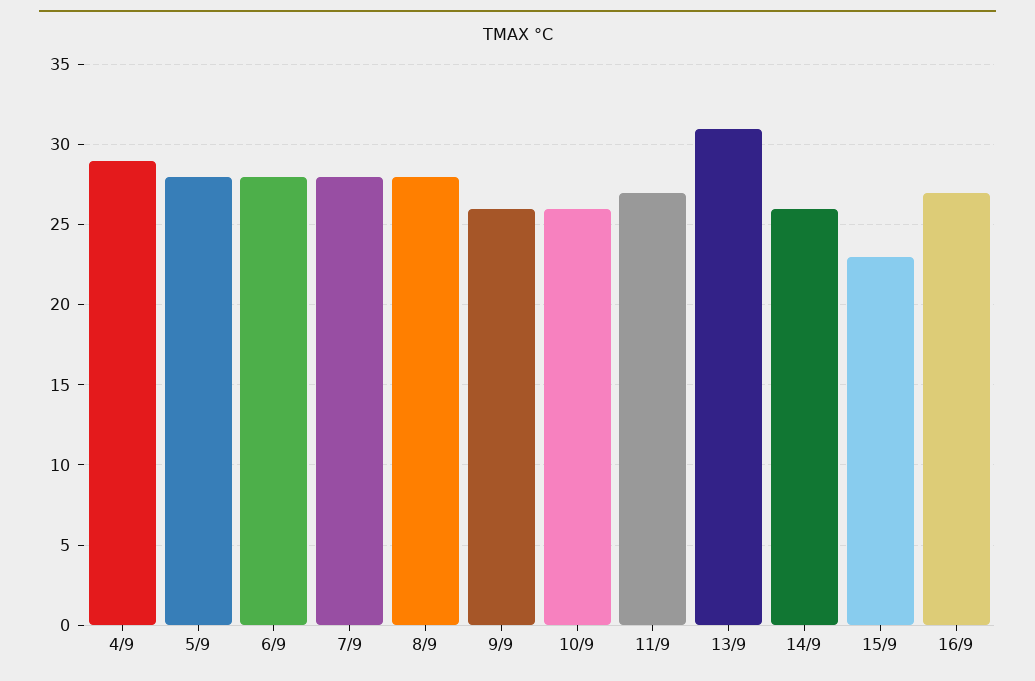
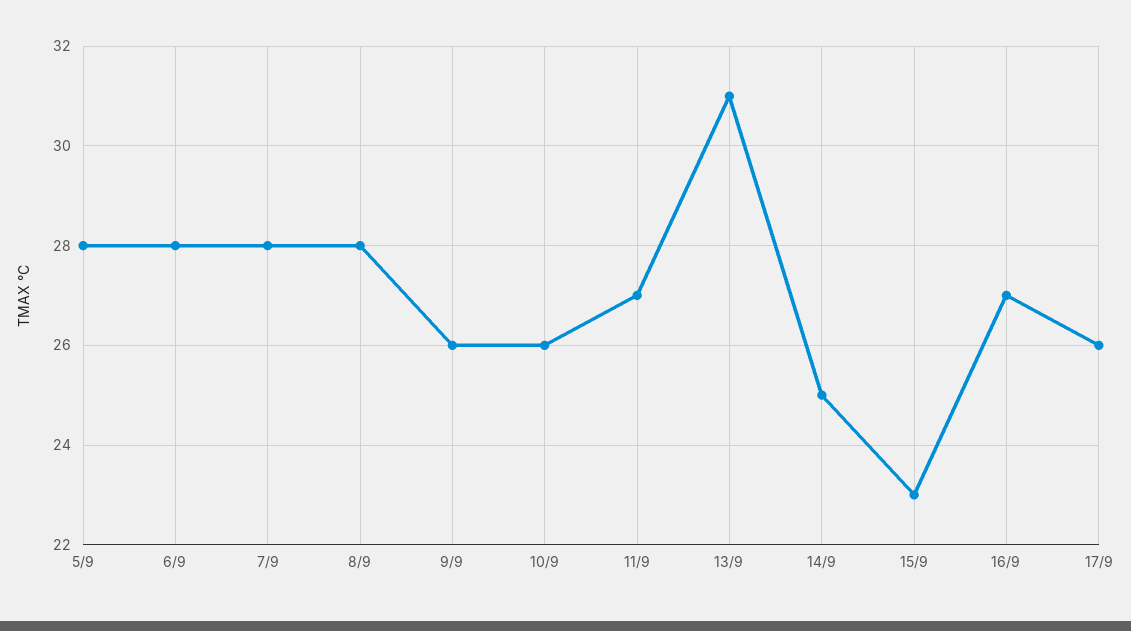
4/9: 29 -> none
14/9: 26 -> 25
17/9: none -> 26

